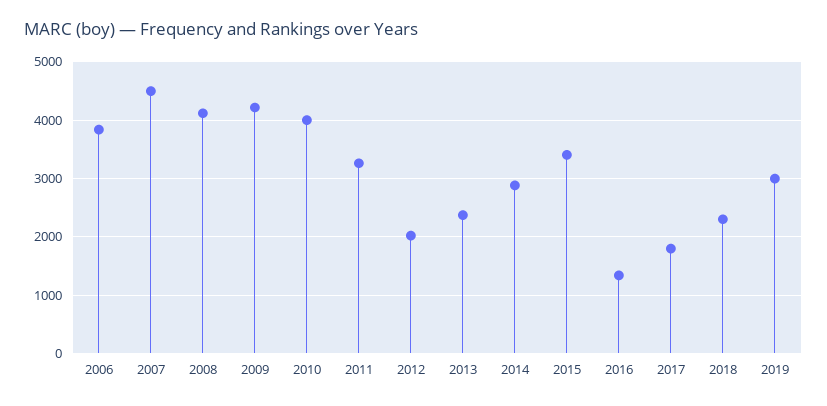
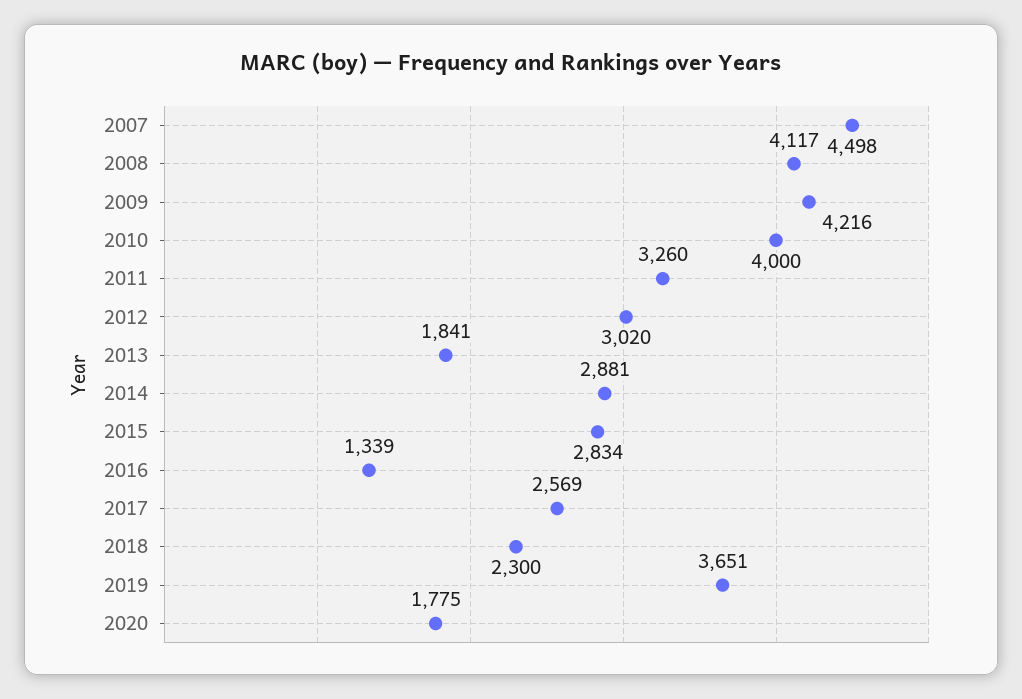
2006: 3800 -> none
2012: 2000 -> 3020
2013: 2400 -> 1841
2015: 3400 -> 2834
2017: 1800 -> 2569
2019: 3000 -> 3651
2020: none -> 1775

